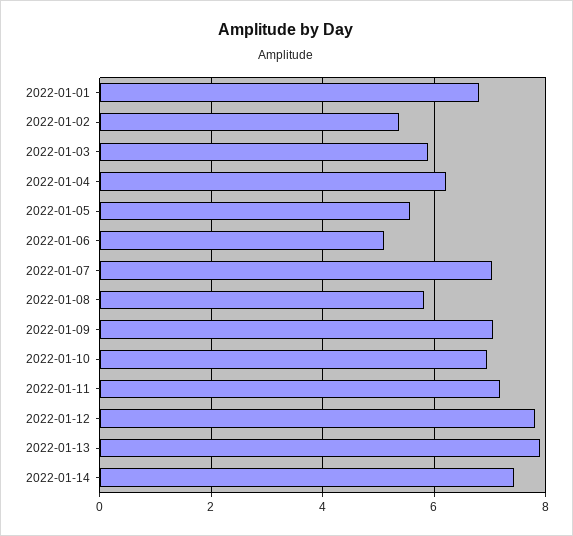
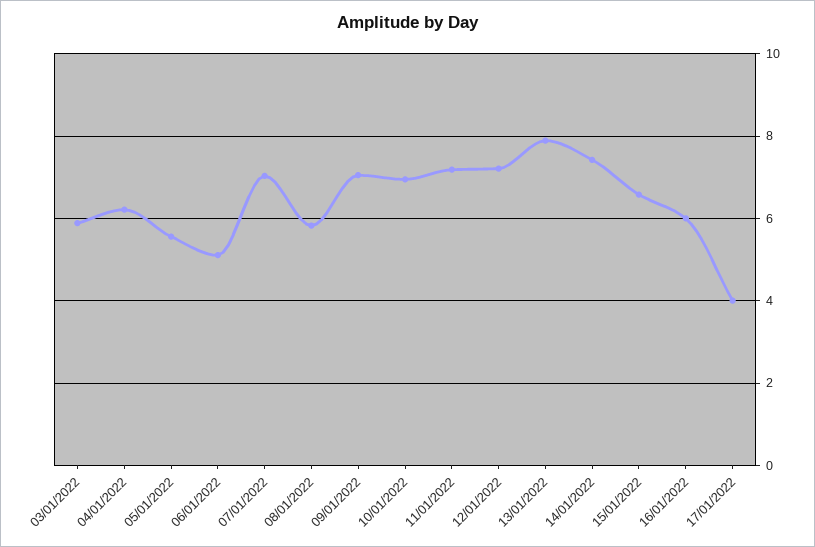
2022-01-01: 6.8 -> none
2022-01-02: 5.4 -> none
2022-01-12: 7.8 -> 7.2
15/01/2022: none -> 6.6
16/01/2022: none -> 6
17/01/2022: none -> 4

